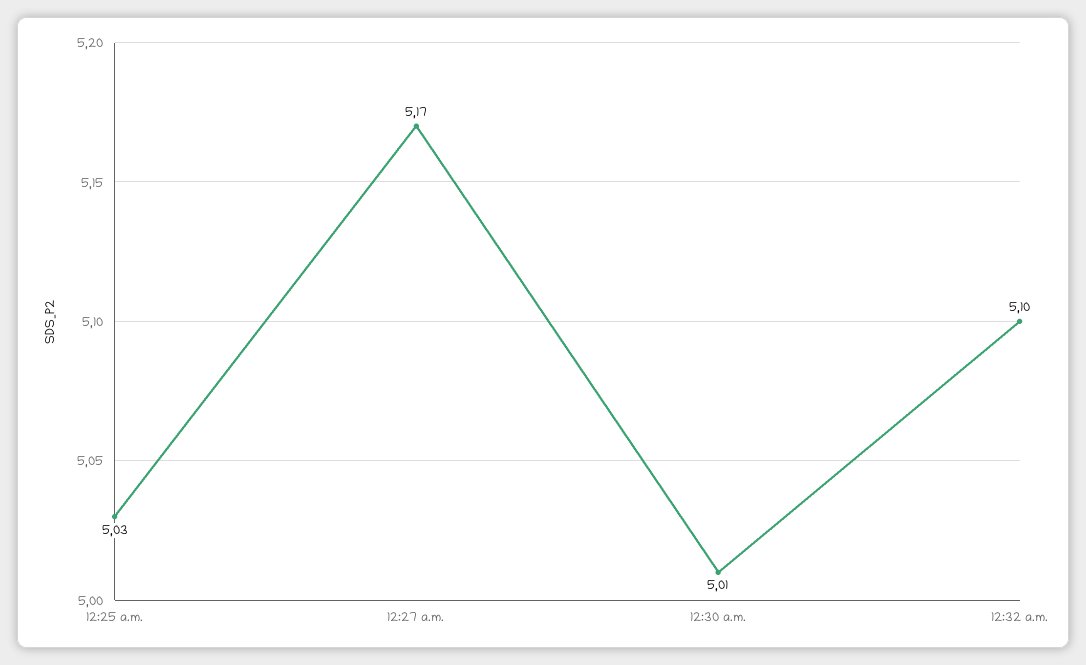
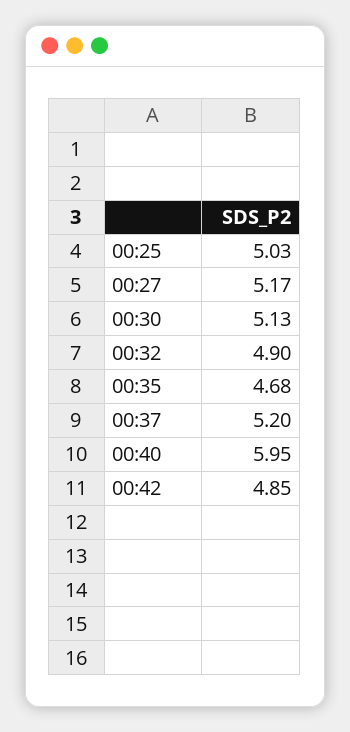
12:30 a.m.: 5.01 -> 5.13
12:32 a.m.: 5.1 -> 4.9
00:35: none -> 4.68
00:37: none -> 5.2
00:40: none -> 5.95
00:42: none -> 4.85

